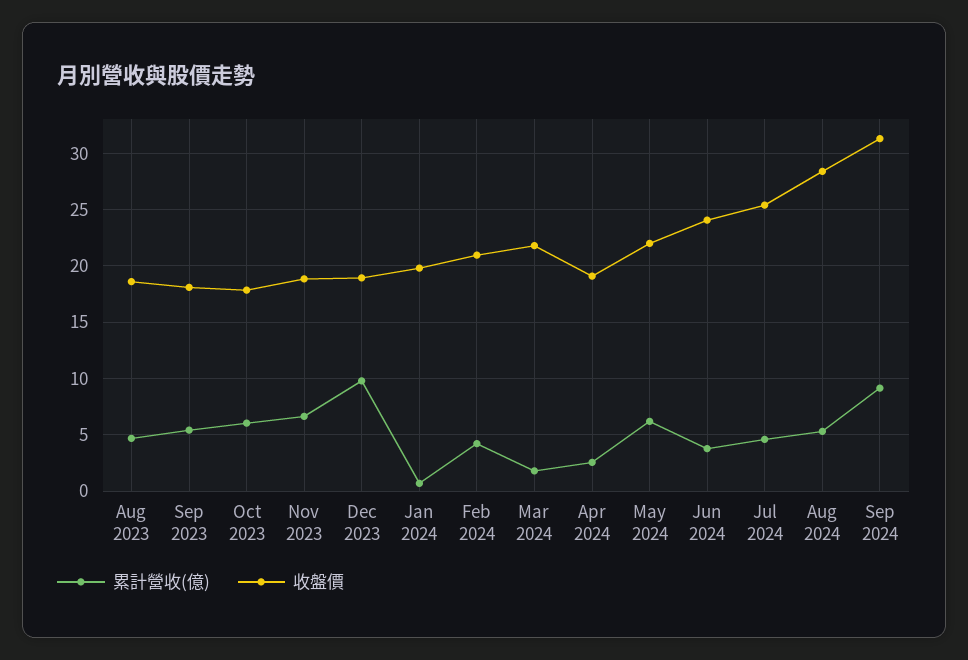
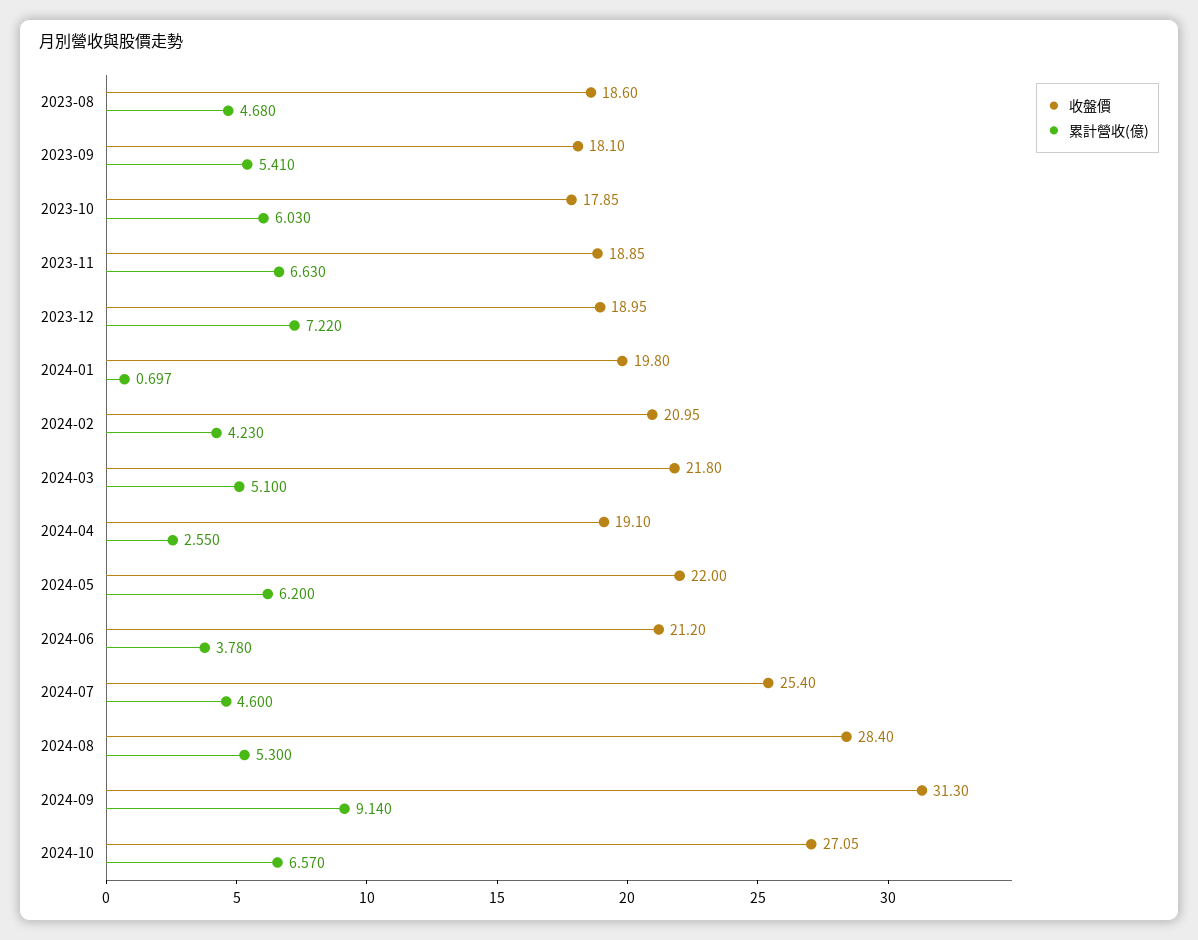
累計營收(億), Dec 2023: 10 -> 7.22
累計營收(億), Mar 2024: 2 -> 5.1
收盤價, Jun 2024: 24 -> 21.2
收盤價, 2024-10: none -> 27.05
累計營收(億), 2024-10: none -> 6.57

